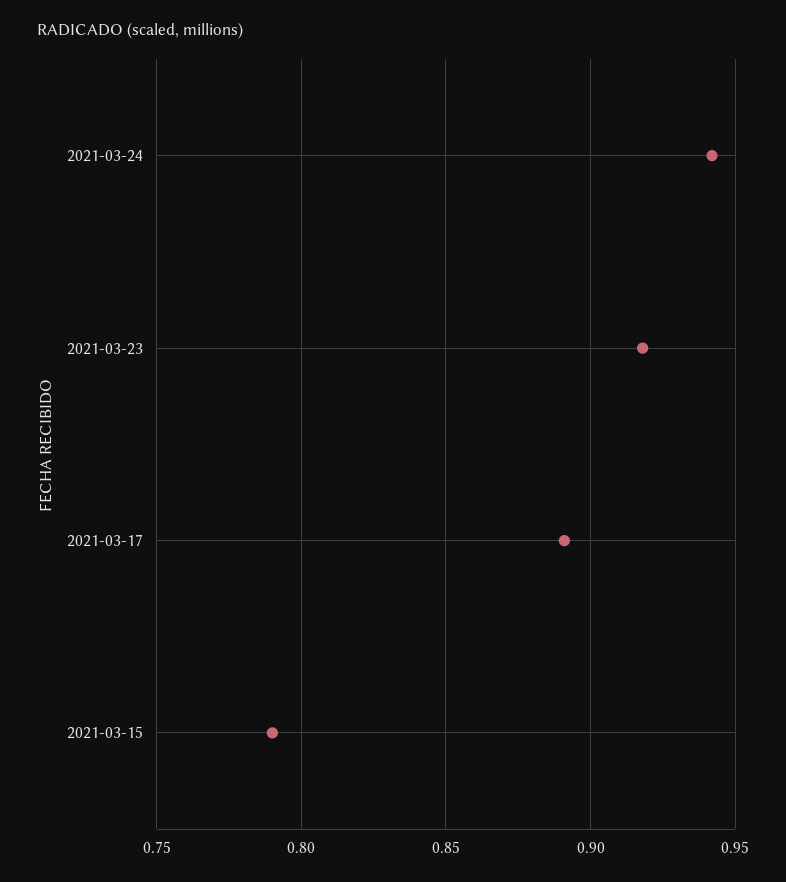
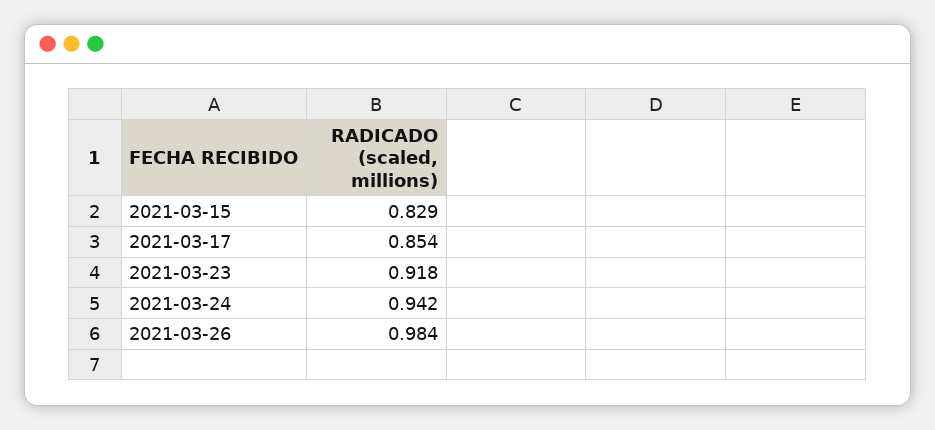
2021-03-17: 0.89 -> 0.854
2021-03-15: 0.79 -> 0.829
2021-03-26: none -> 0.984

